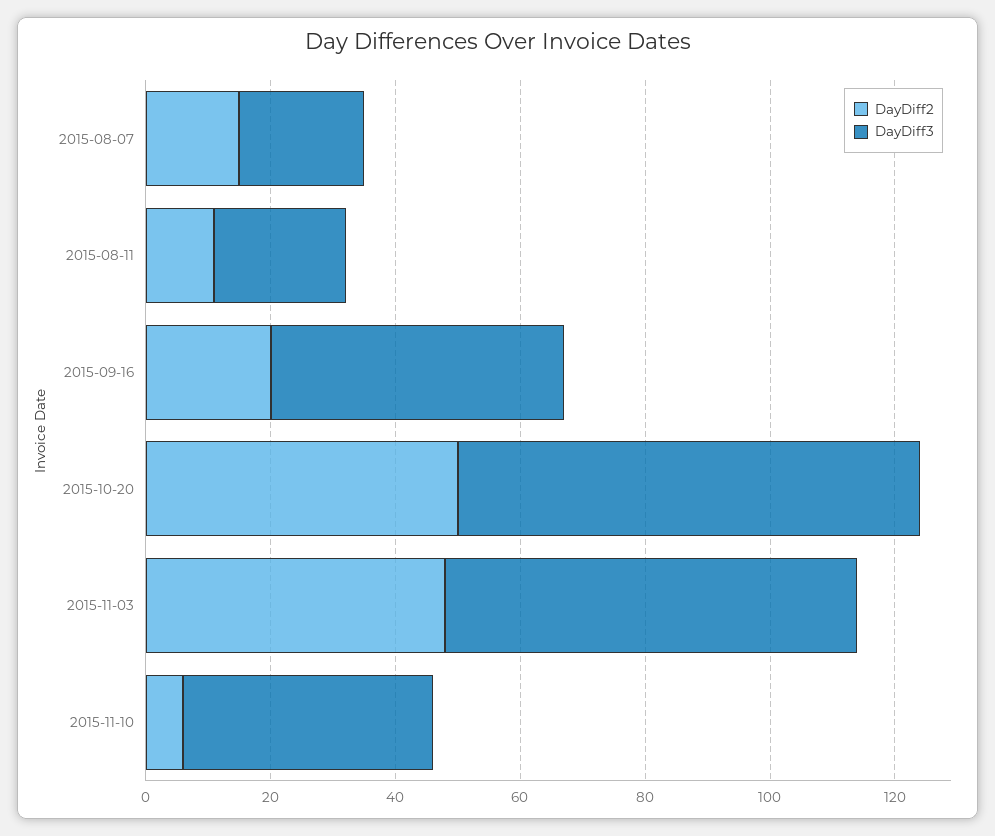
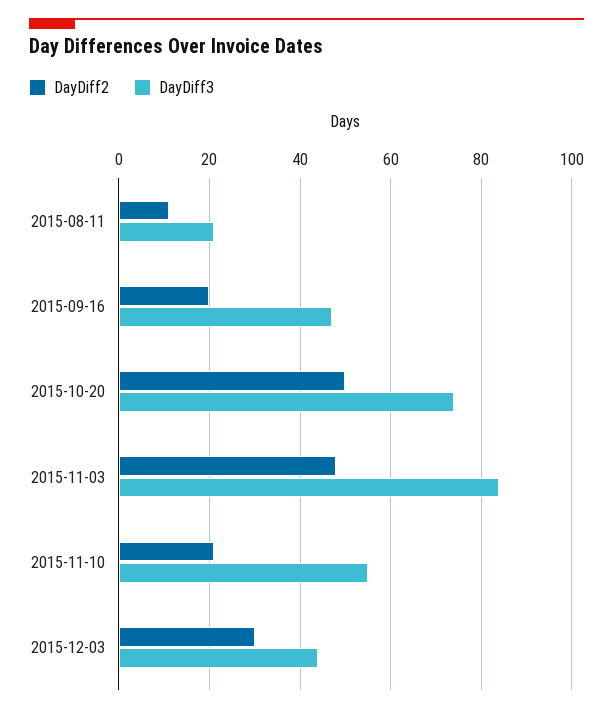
DayDiff2, 2015-08-07: 15 -> none
DayDiff3, 2015-08-07: 20 -> none
DayDiff3, 2015-11-03: 65 -> 85
DayDiff2, 2015-11-10: 5 -> 20
DayDiff3, 2015-11-10: 40 -> 55
DayDiff2, 2015-12-03: none -> 30
DayDiff3, 2015-12-03: none -> 45

